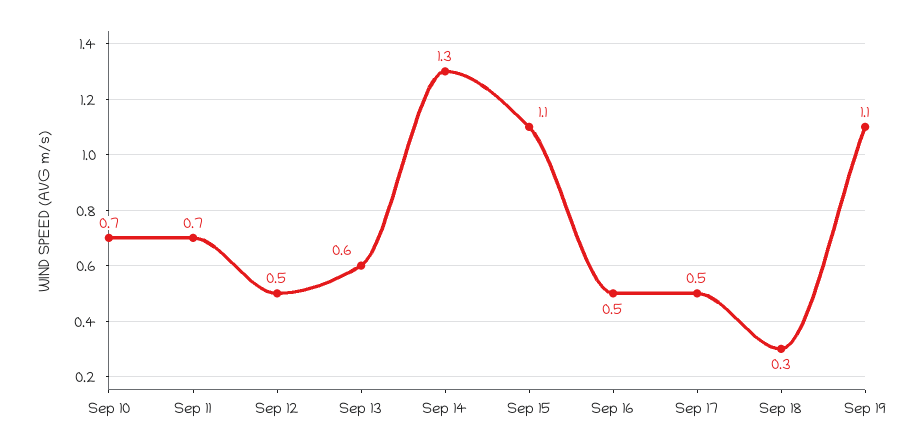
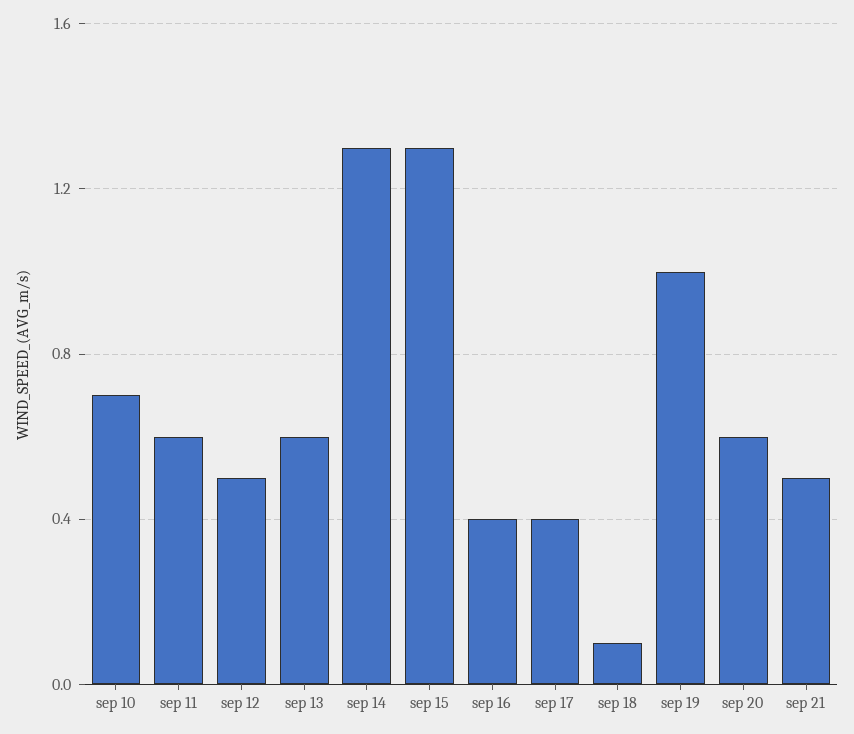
Sep 11: 0.7 -> 0.6
Sep 15: 1.1 -> 1.3
Sep 16: 0.5 -> 0.4
Sep 17: 0.5 -> 0.4
Sep 18: 0.3 -> 0.1
Sep 19: 1.1 -> 1
sep 20: none -> 0.6
sep 21: none -> 0.5

